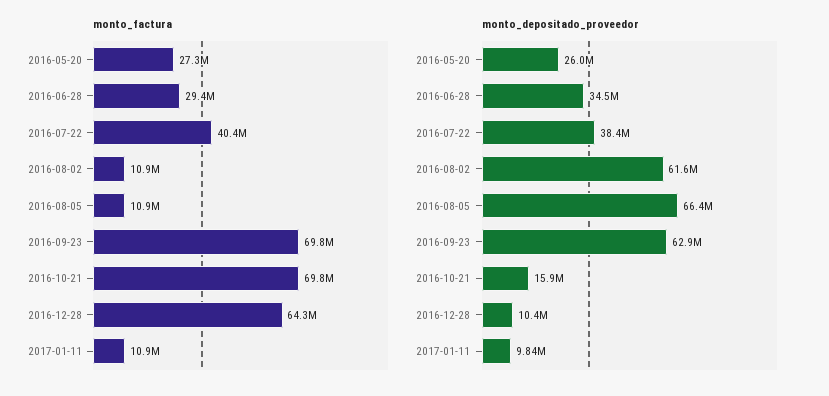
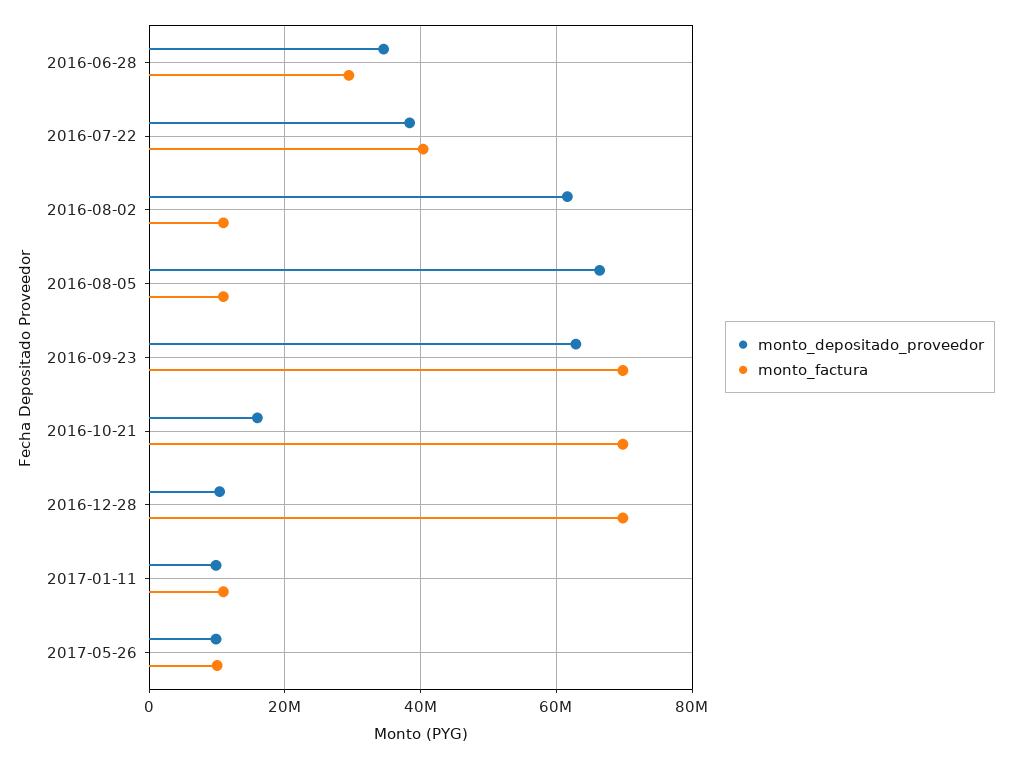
monto_factura, 2016-05-20: 27300000 -> none
monto_factura, 2016-12-28: 64300000 -> 70000000
monto_depositado_proveedor, 2016-05-20: 26000000 -> none
monto_depositado_proveedor, 2017-05-26: none -> 10000000
monto_factura, 2017-05-26: none -> 10000000

